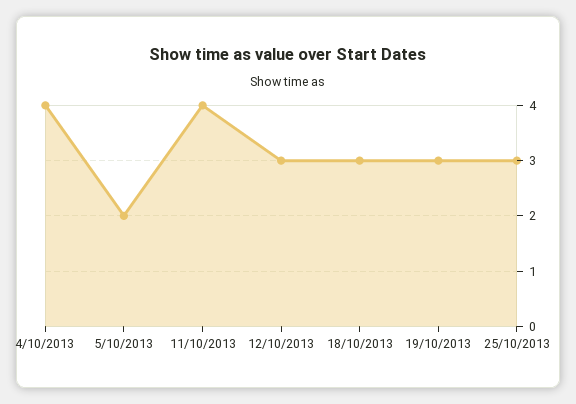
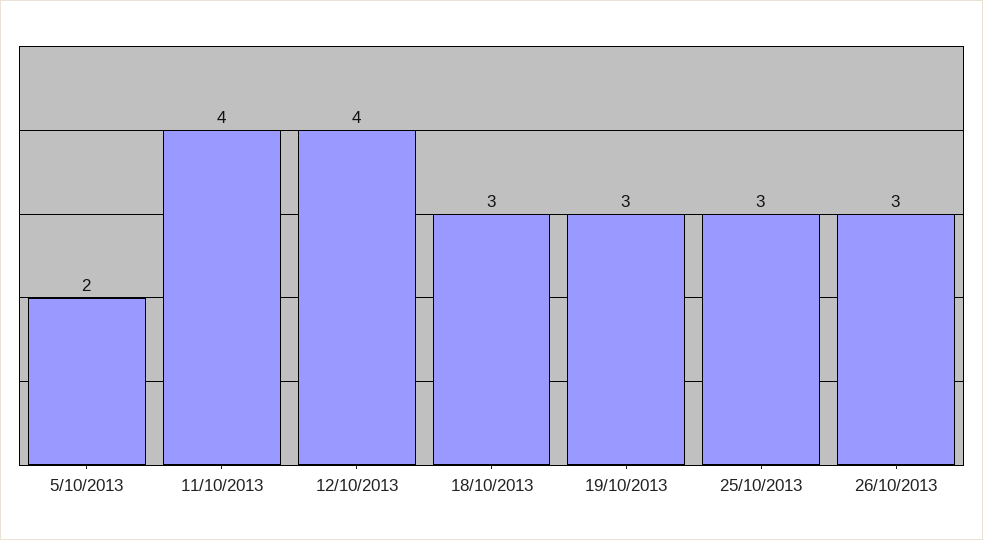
4/10/2013: 4 -> none
12/10/2013: 3 -> 4
26/10/2013: none -> 3

